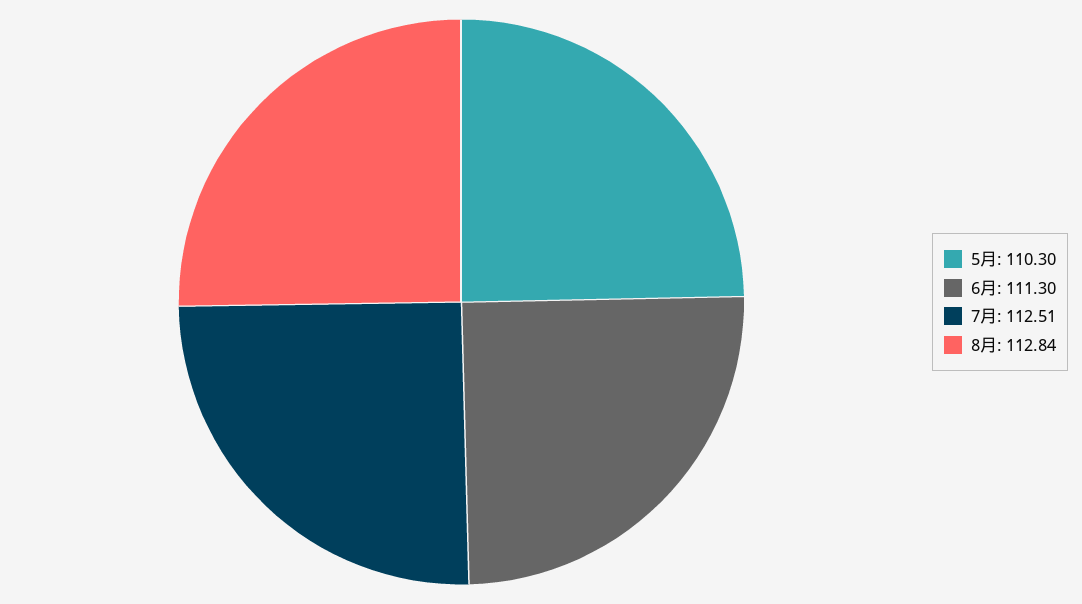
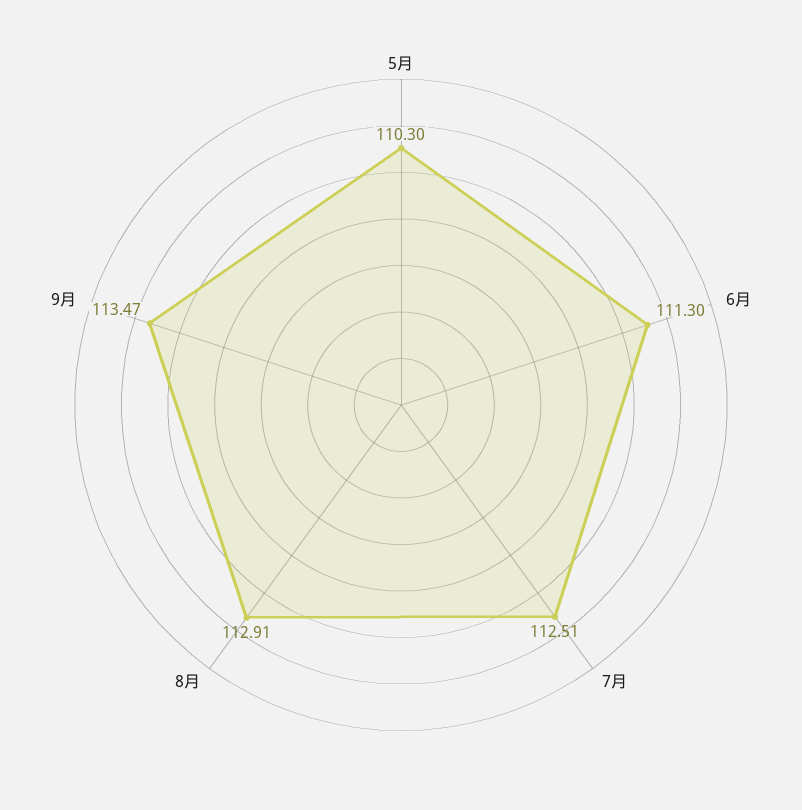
8月: 112.84 -> 112.91
9月: none -> 113.47

